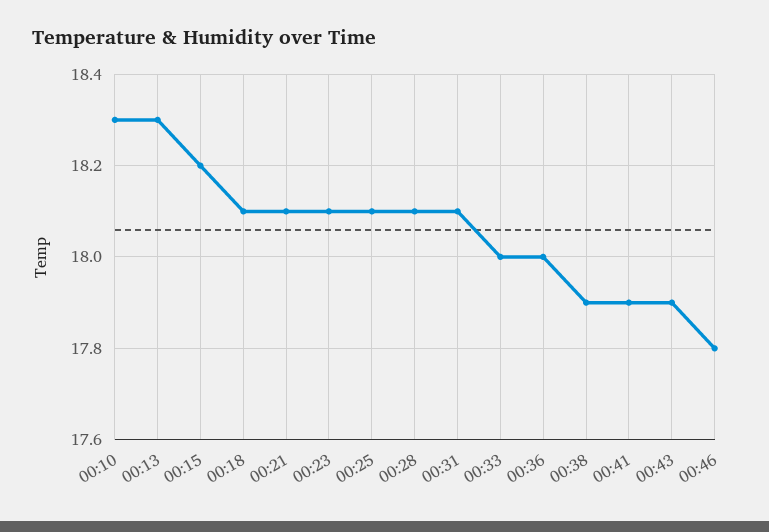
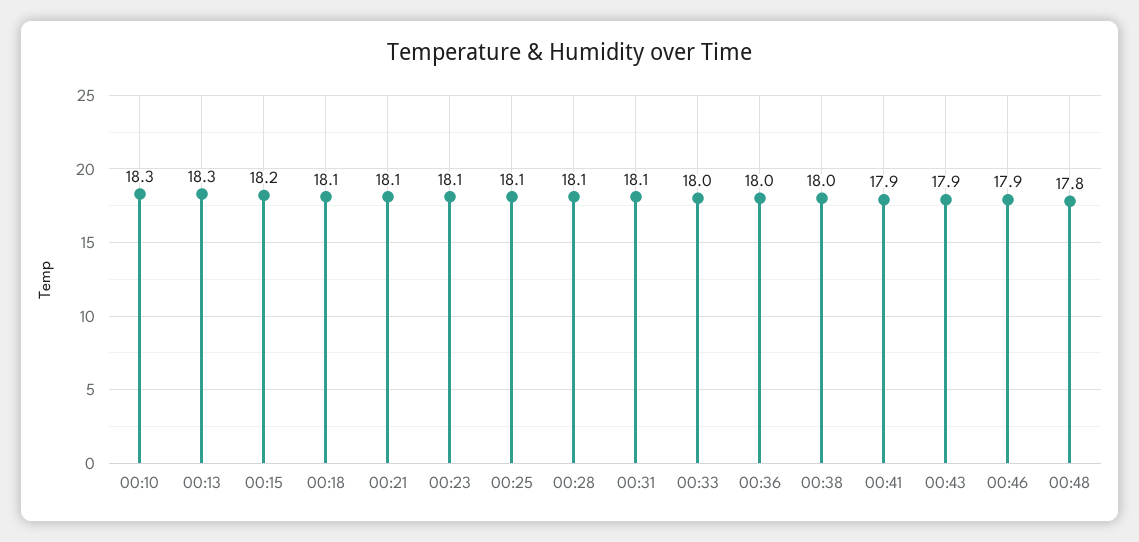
00:38: 17.9 -> 18
00:46: 17.8 -> 17.9
00:48: none -> 17.8

